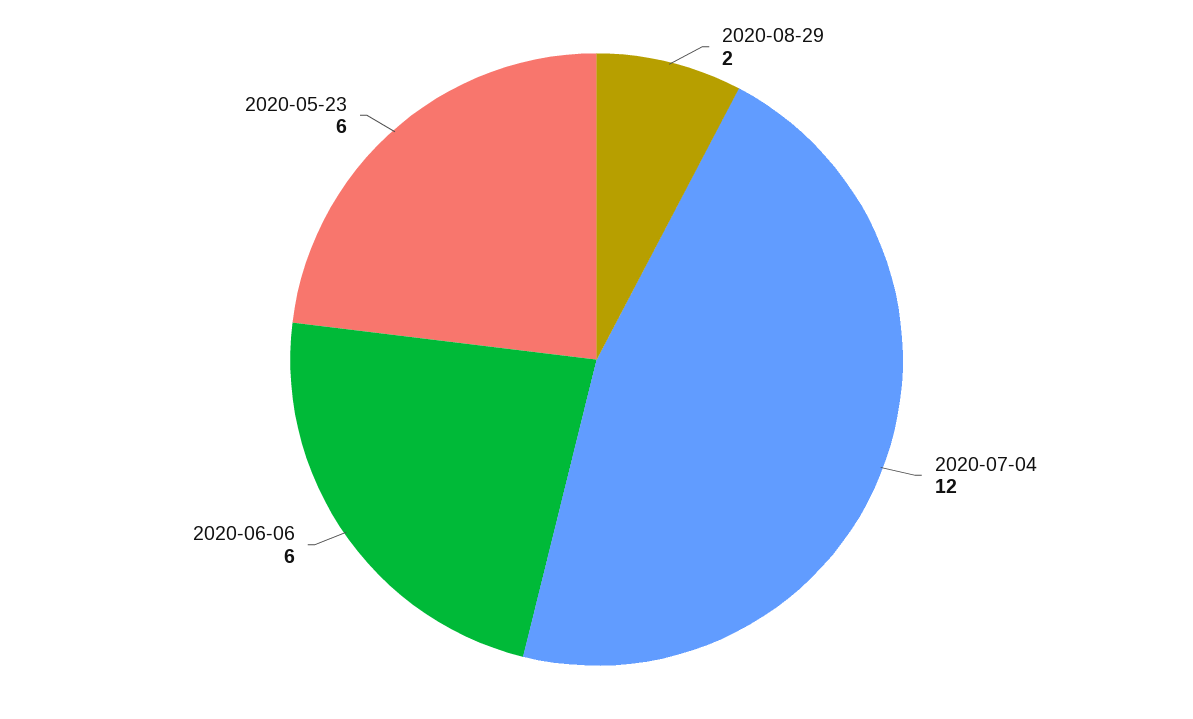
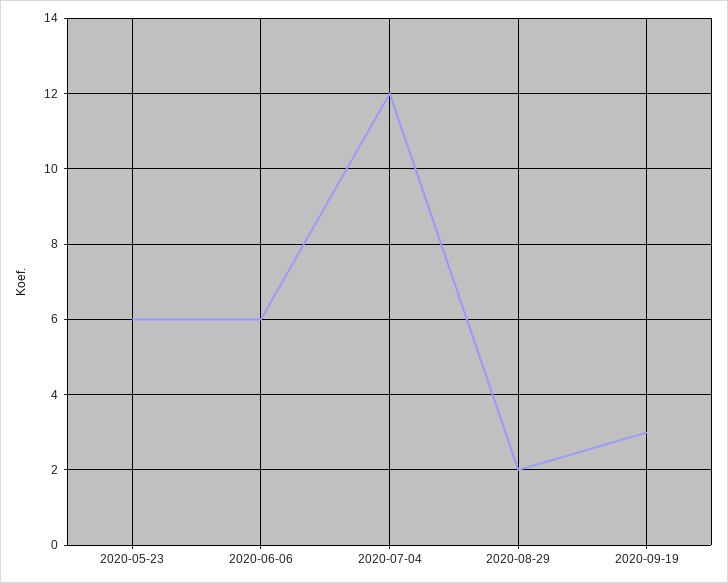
2020-09-19: none -> 3

